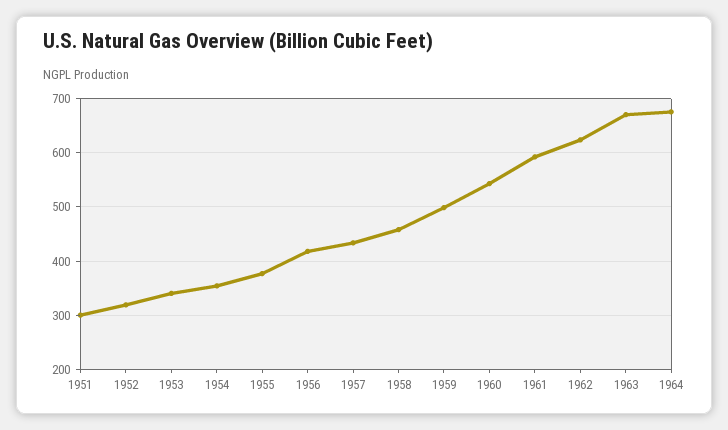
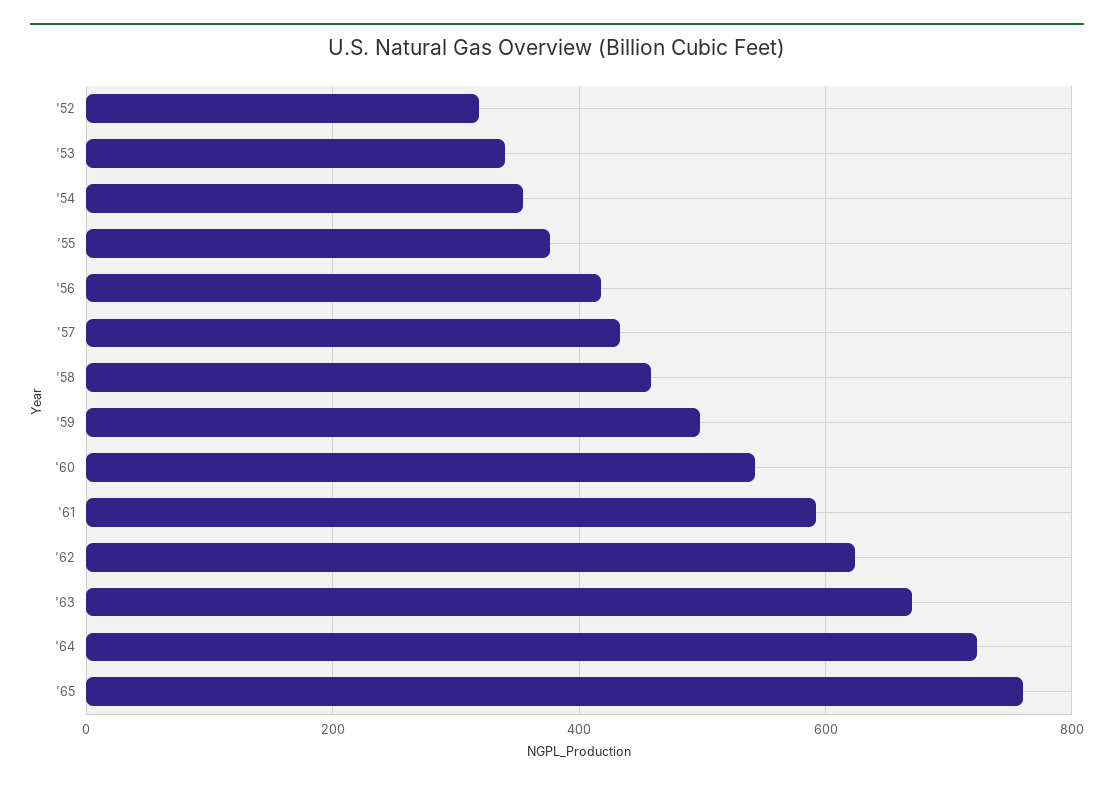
1951: 300 -> none
1964: 680 -> 720
'65: none -> 760

